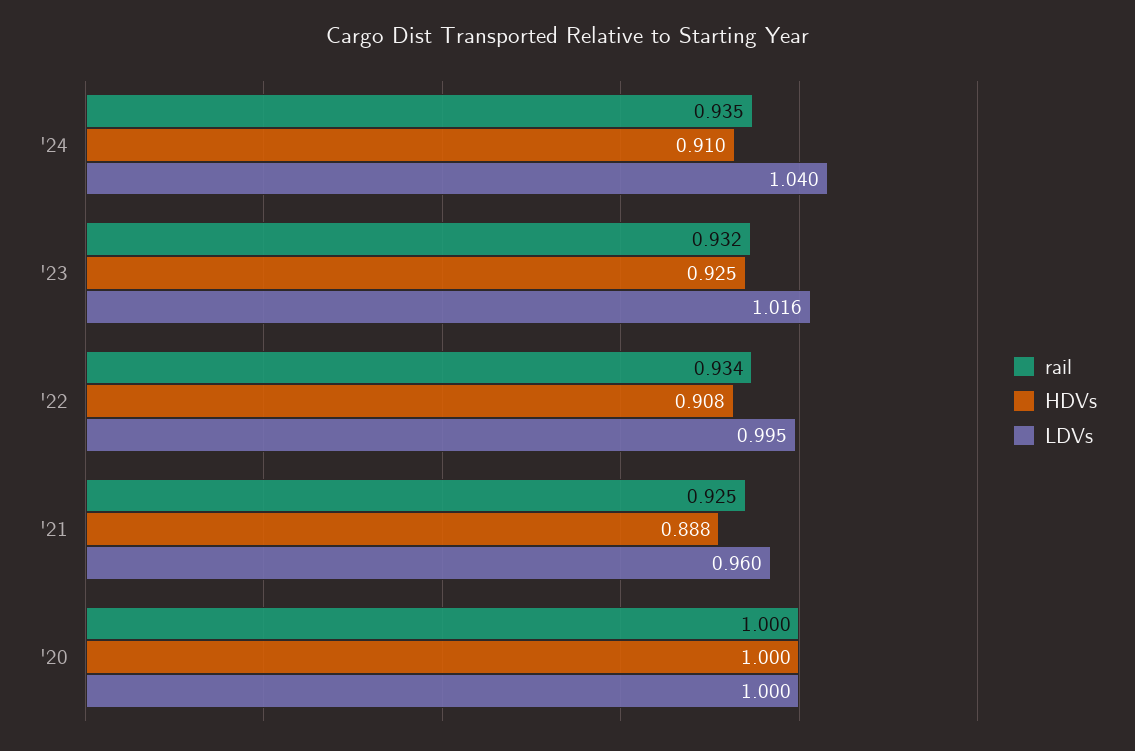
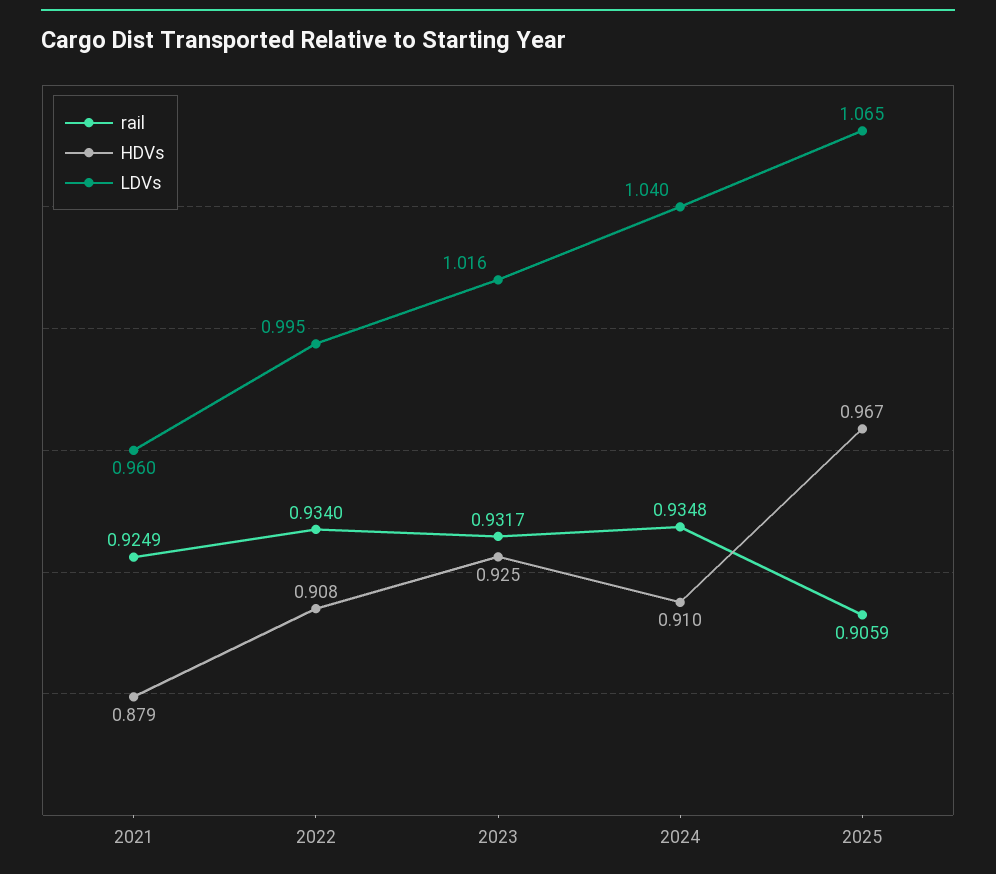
HDVs, '21: 0.888 -> 0.879
rail, '20: 1 -> none
HDVs, '20: 1 -> none
LDVs, '20: 1 -> none
rail, 2025: none -> 0.9059
HDVs, 2025: none -> 0.967
LDVs, 2025: none -> 1.065

